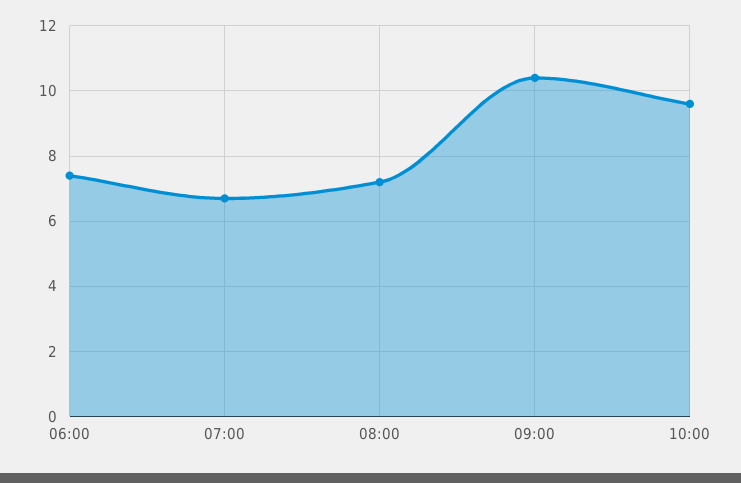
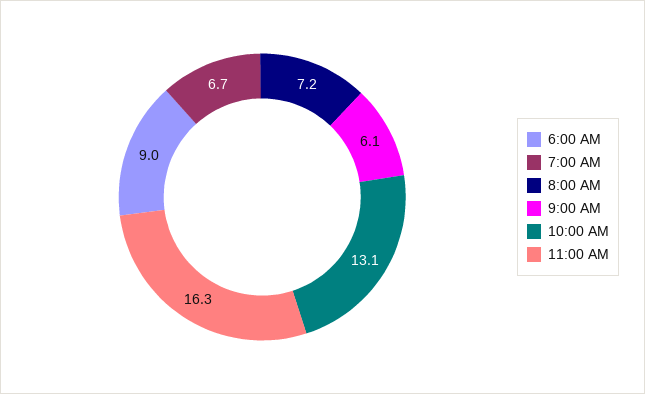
06:00: 7.5 -> 9
09:00: 10.5 -> 6.1
10:00: 9.5 -> 13.1
11:00 AM: none -> 16.3

